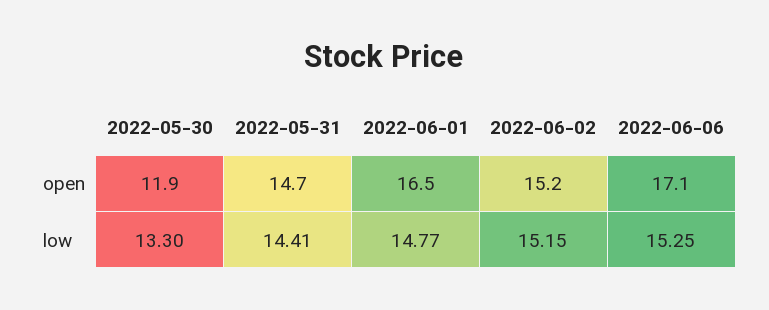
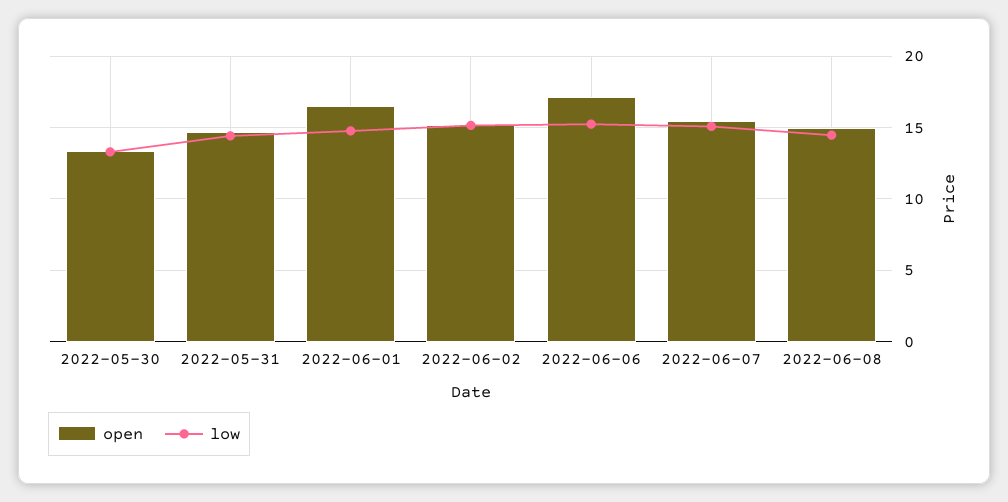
open, 2022-05-30: 11.9 -> 13.5
open, 2022-06-07: none -> 15.5
low, 2022-06-07: none -> 15
open, 2022-06-08: none -> 15
low, 2022-06-08: none -> 14.5

